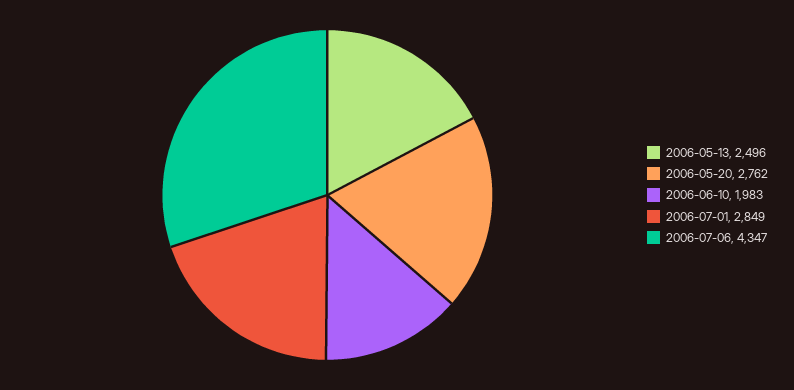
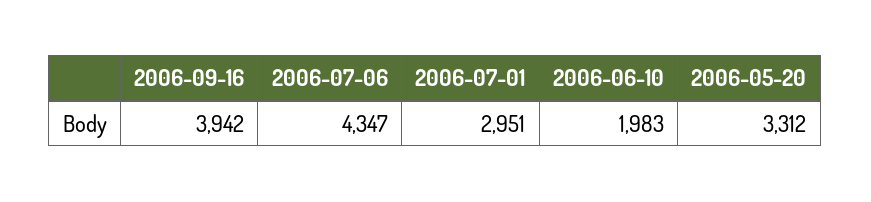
2006-05-13: 2496 -> none
2006-05-20: 2762 -> 3312
2006-07-01: 2849 -> 2951
2006-09-16: none -> 3942

